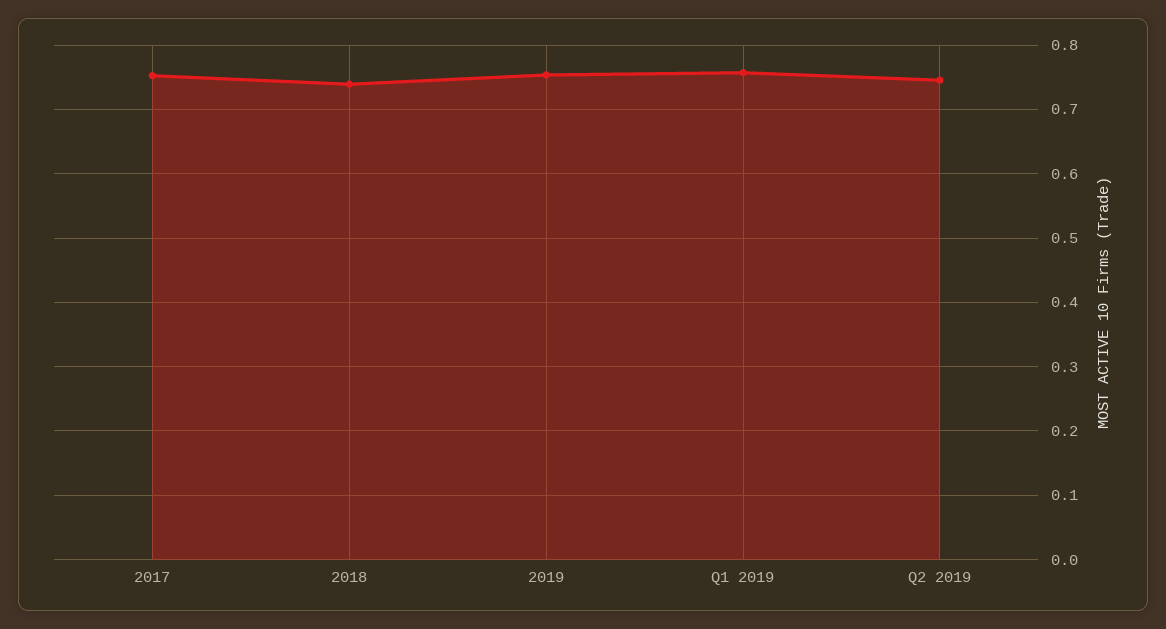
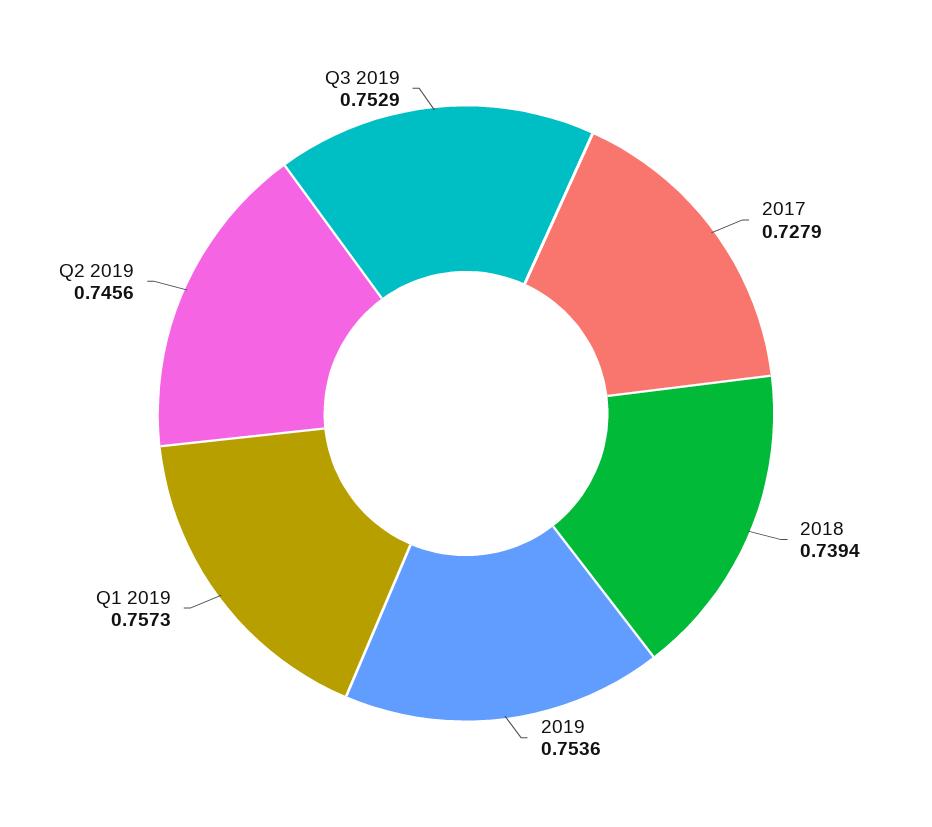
2017: 0.75 -> 0.7279
Q3 2019: none -> 0.7529

